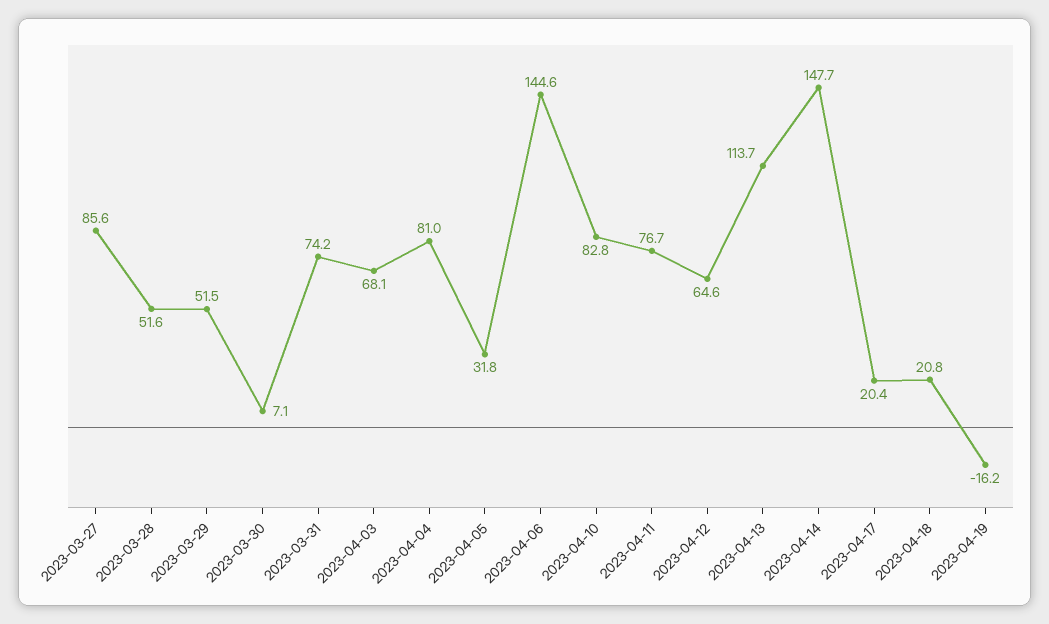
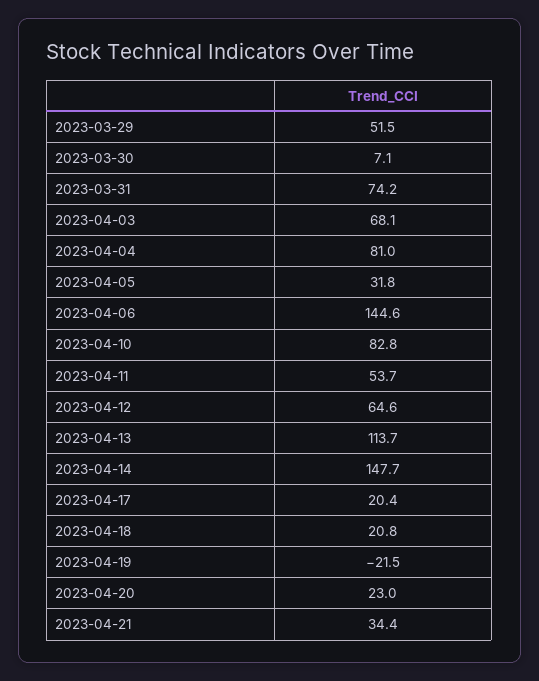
2023-03-27: 85.6 -> none
2023-03-28: 51.6 -> none
2023-04-11: 76.7 -> 53.7
2023-04-19: -16.2 -> -21.5
2023-04-20: none -> 23
2023-04-21: none -> 34.4

